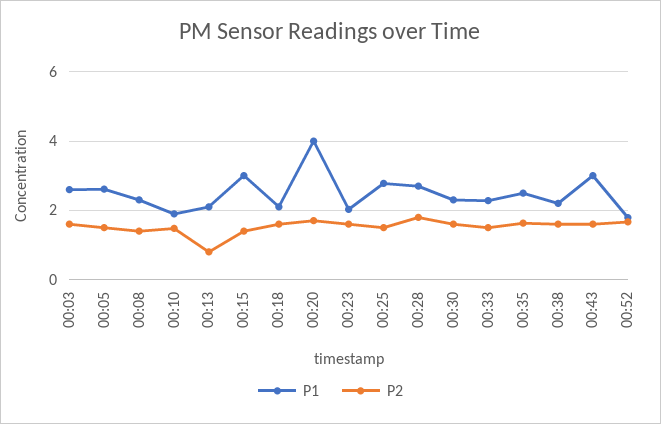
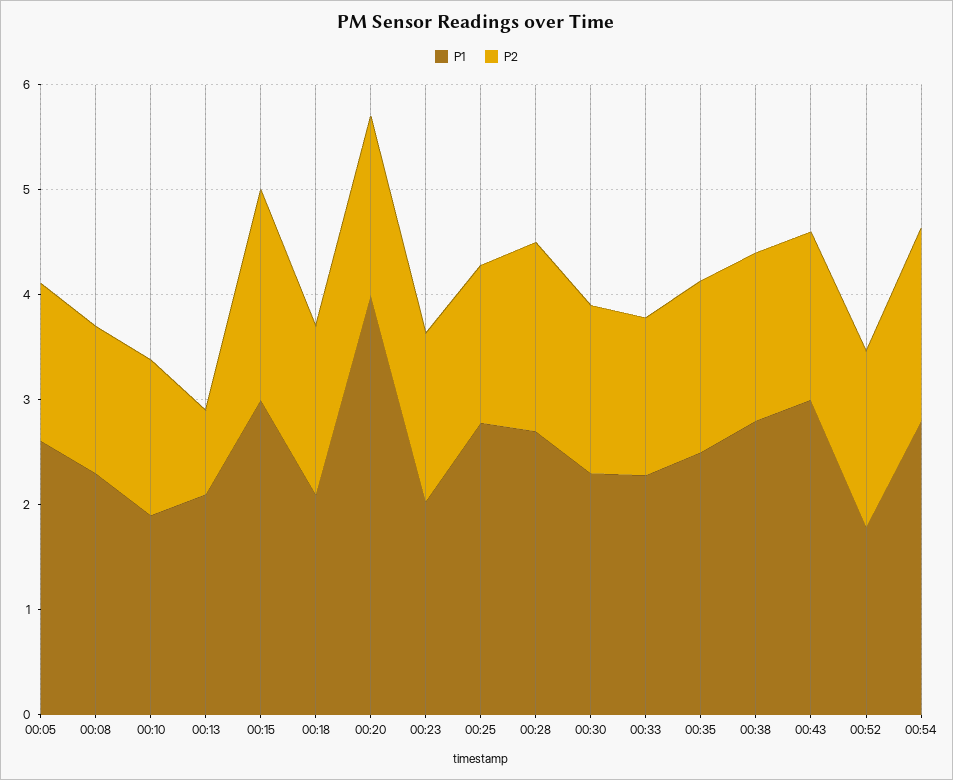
P1, 00:03: 2.6 -> none
P2, 00:03: 1.6 -> none
P2, 00:15: 1.4 -> 2
P1, 00:38: 2.2 -> 2.8
P1, 00:54: none -> 2.8
P2, 00:54: none -> 1.8

